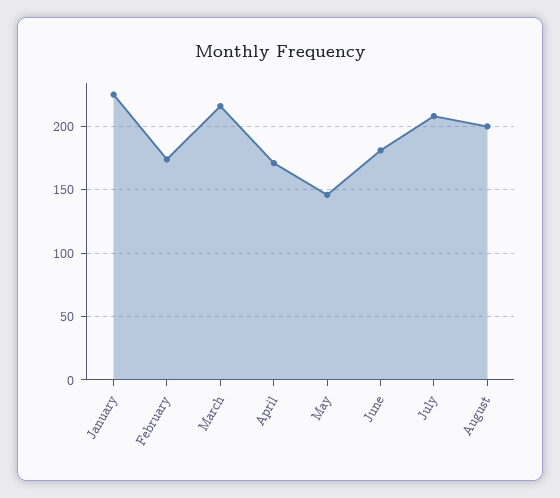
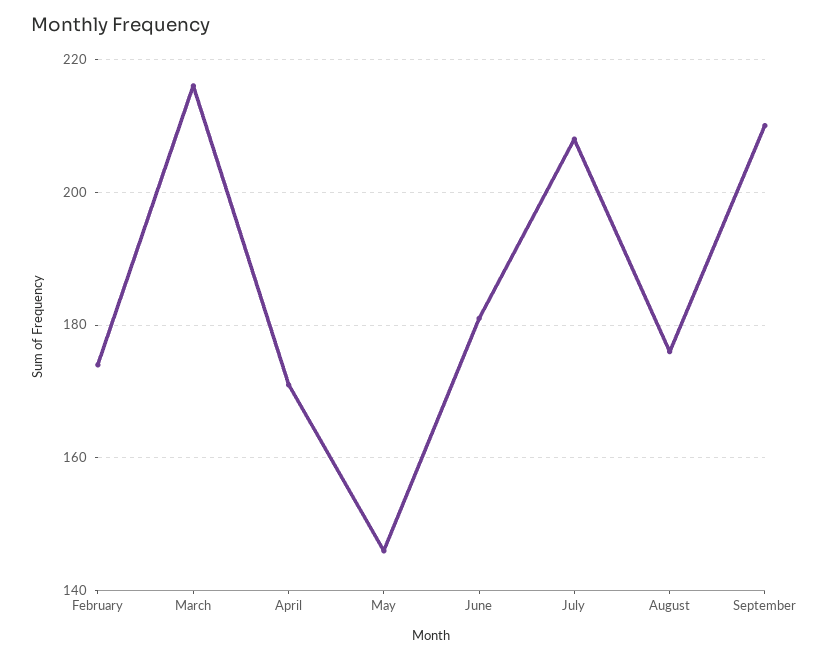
January: 225 -> none
August: 200 -> 175
September: none -> 210

